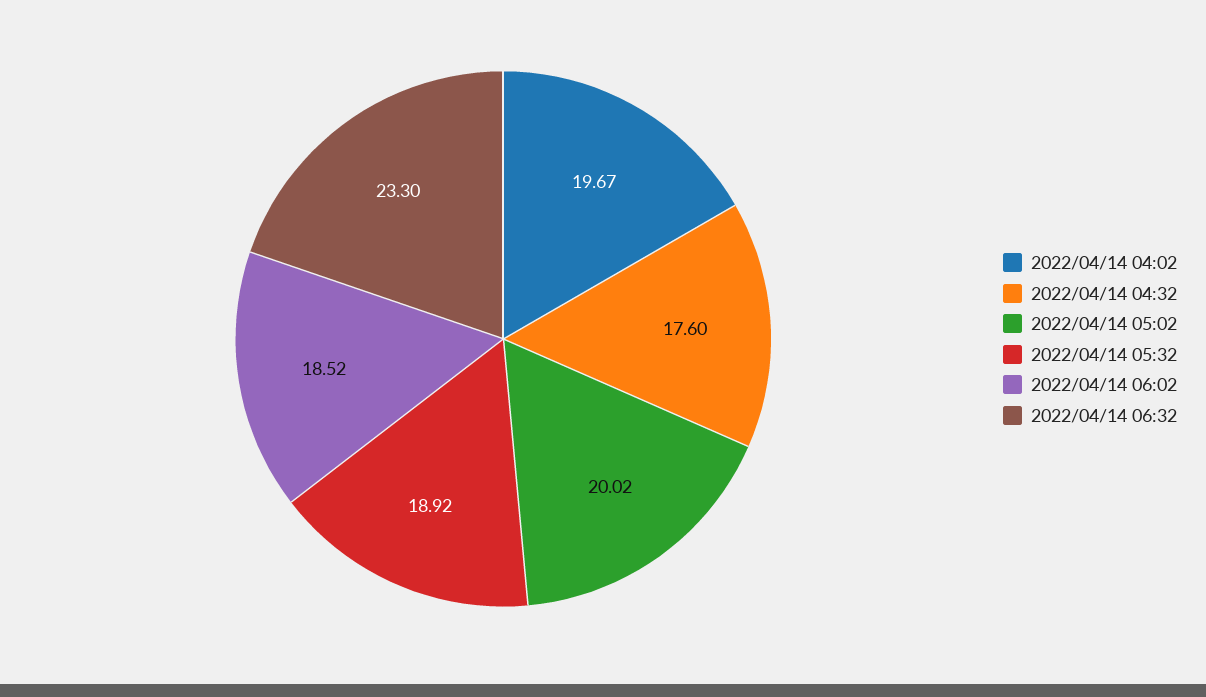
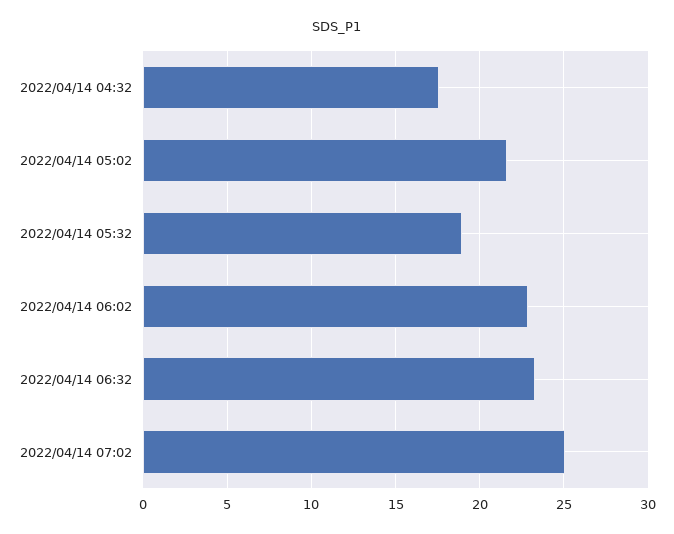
2022/04/14 04:02: 19.67 -> none
2022/04/14 05:02: 20.02 -> 21.5
2022/04/14 06:02: 18.52 -> 23
2022/04/14 07:02: none -> 25

